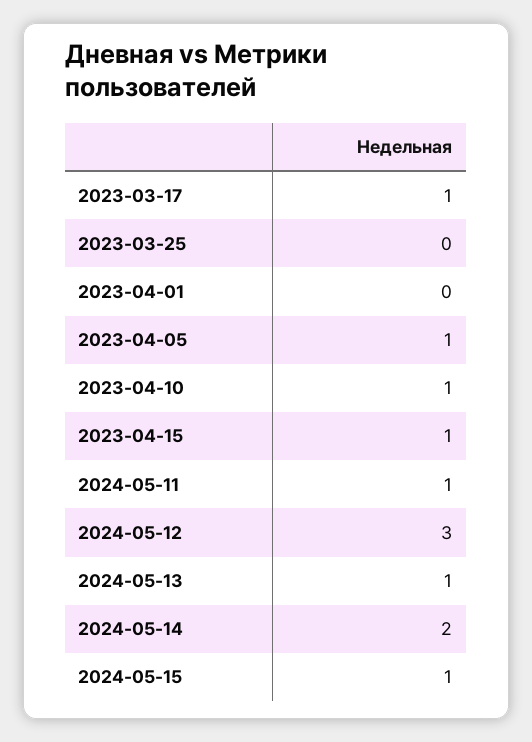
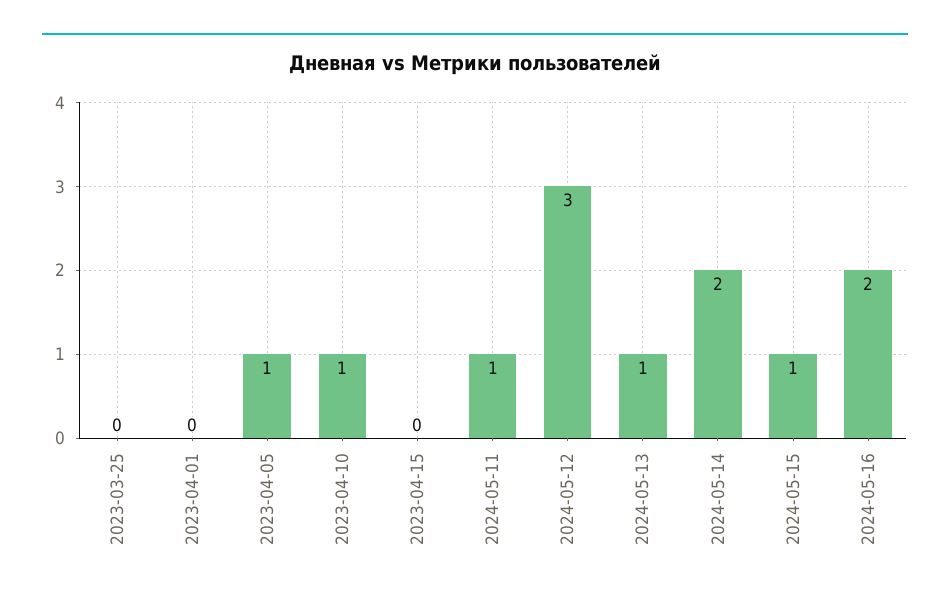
2023-03-17: 1 -> none
2023-04-15: 1 -> 0
2024-05-16: none -> 2

